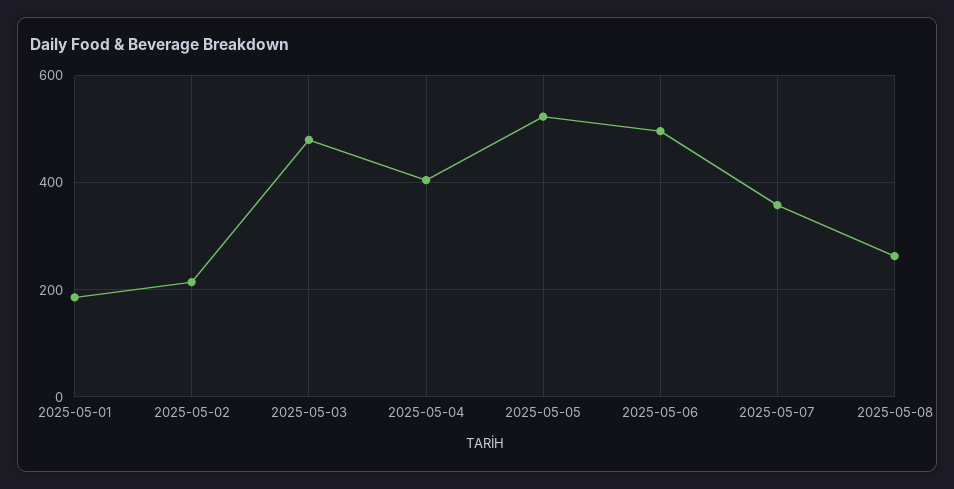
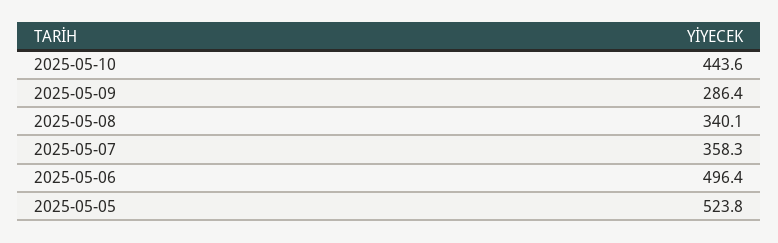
2025-05-01: 180 -> none
2025-05-02: 220 -> none
2025-05-03: 480 -> none
2025-05-04: 400 -> none
2025-05-08: 260 -> 340.1
2025-05-10: none -> 443.6
2025-05-09: none -> 286.4

